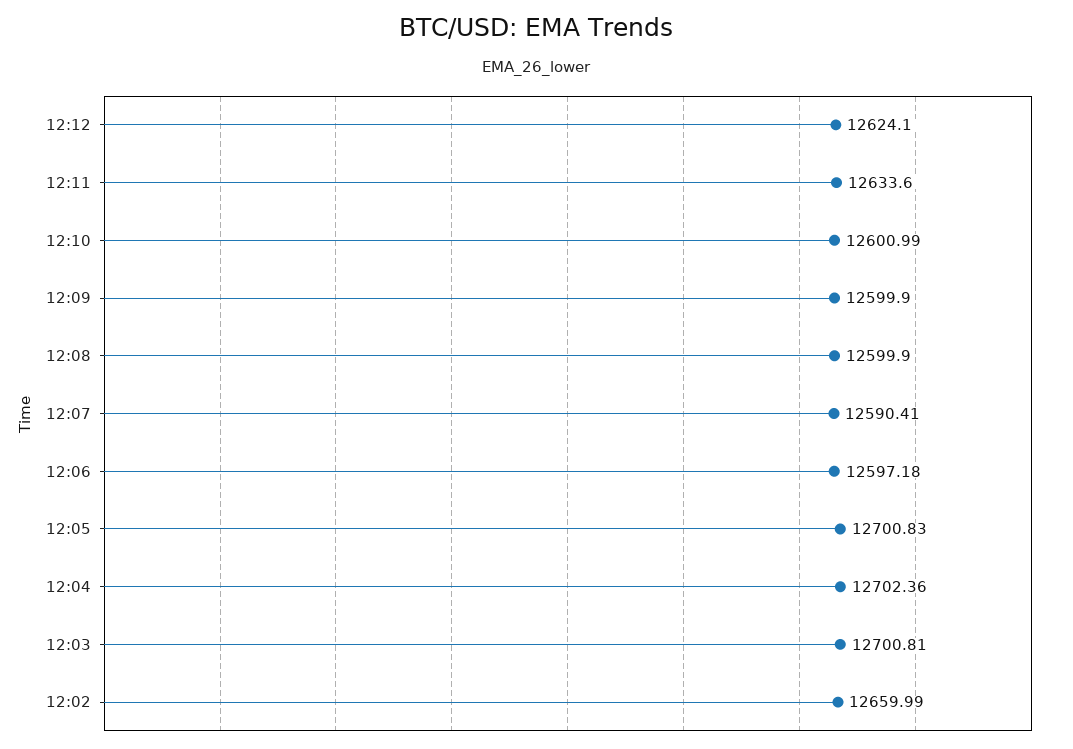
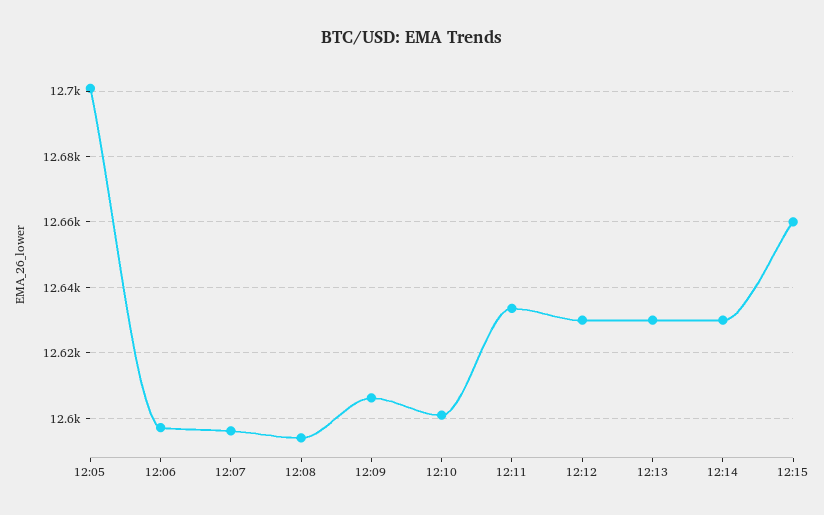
12:12: 12624.1 -> 12630
12:09: 12599.9 -> 12606
12:08: 12599.9 -> 12594
12:07: 12590.41 -> 12596
12:04: 12702.36 -> none
12:03: 12700.81 -> none
12:02: 12659.99 -> none
12:13: none -> 12630
12:14: none -> 12630
12:15: none -> 12660

